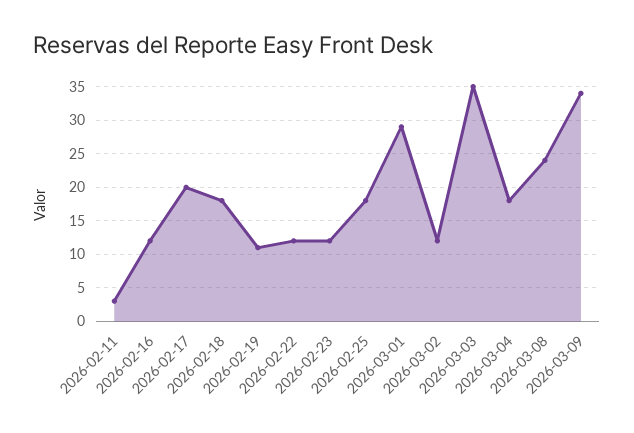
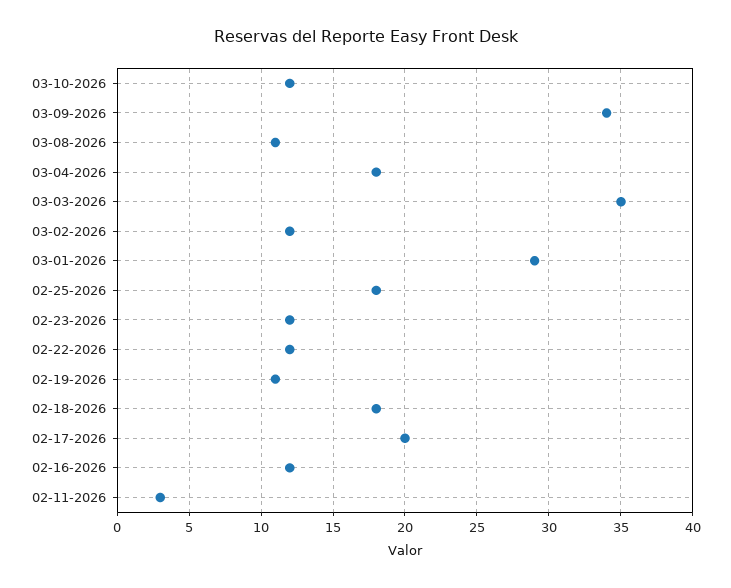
2026-03-08: 24 -> 11
03-10-2026: none -> 12

